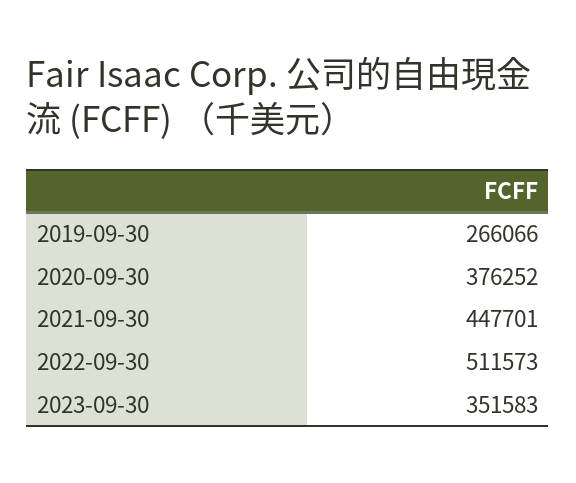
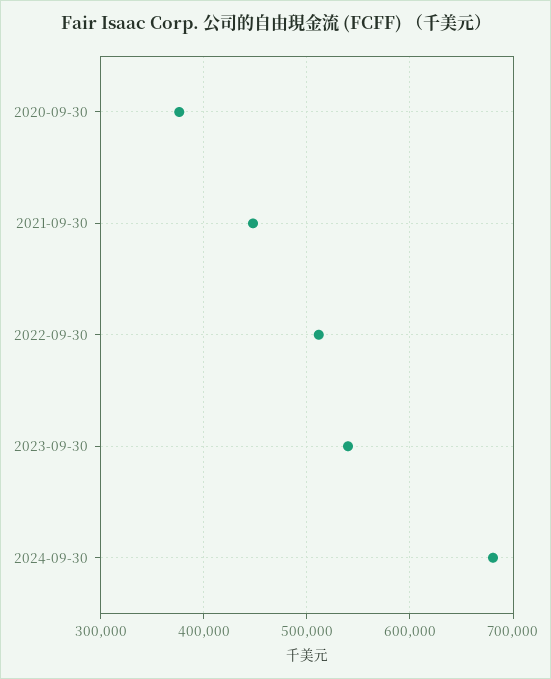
2019-09-30: 266066 -> none
2023-09-30: 351583 -> 540000
2024-09-30: none -> 680000

